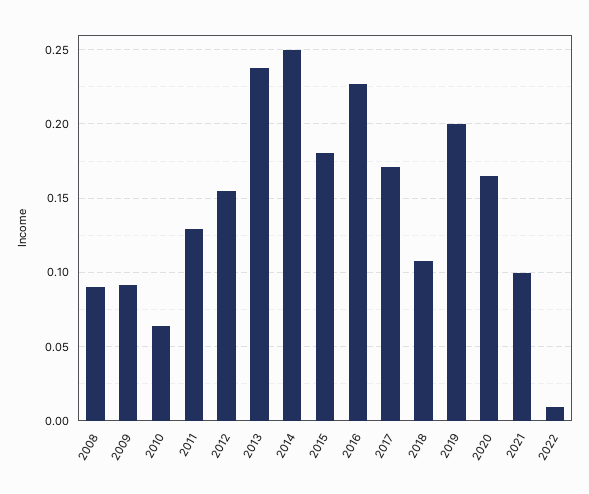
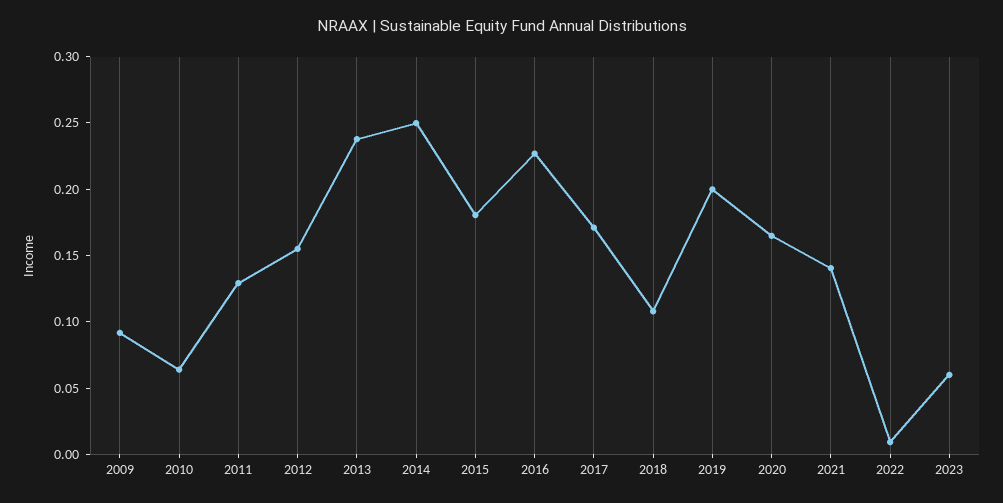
2008: 0.09 -> none
2021: 0.1 -> 0.14
2023: none -> 0.06

